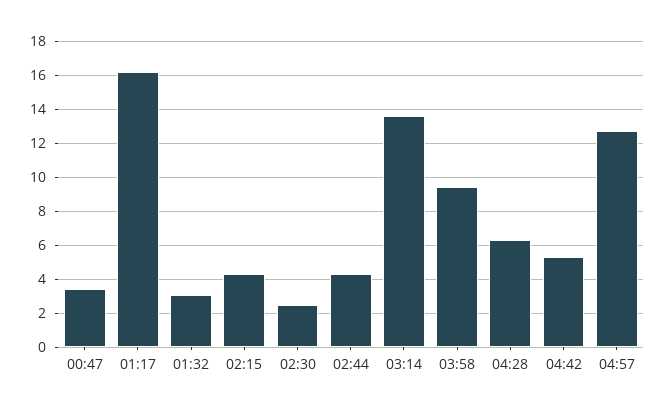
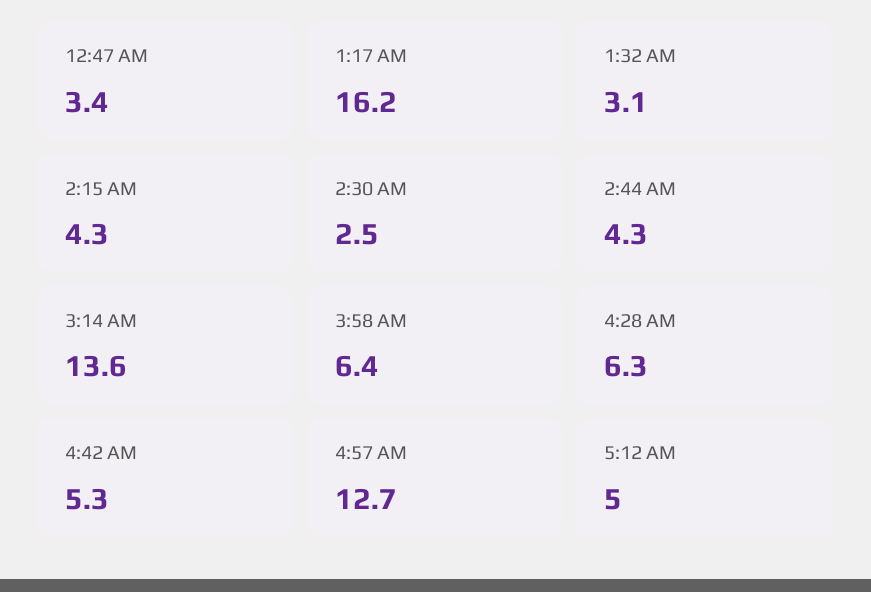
03:58: 9.5 -> 6.4
5:12 AM: none -> 5

